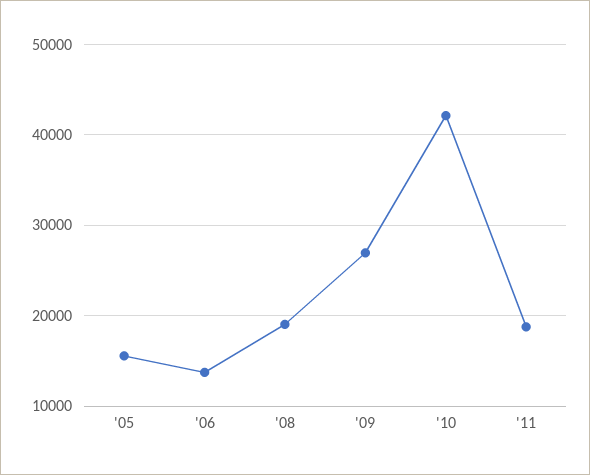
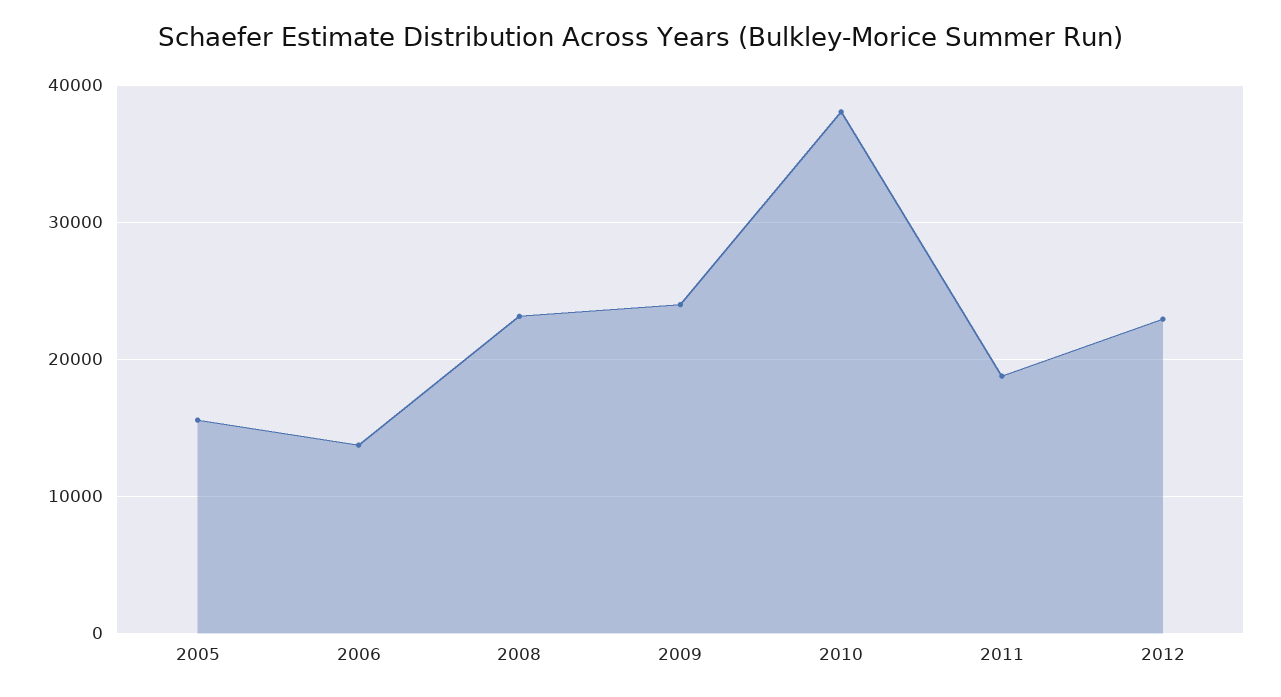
'08: 19000 -> 23000
'09: 27000 -> 24000
'10: 42000 -> 38000
2012: none -> 23000

